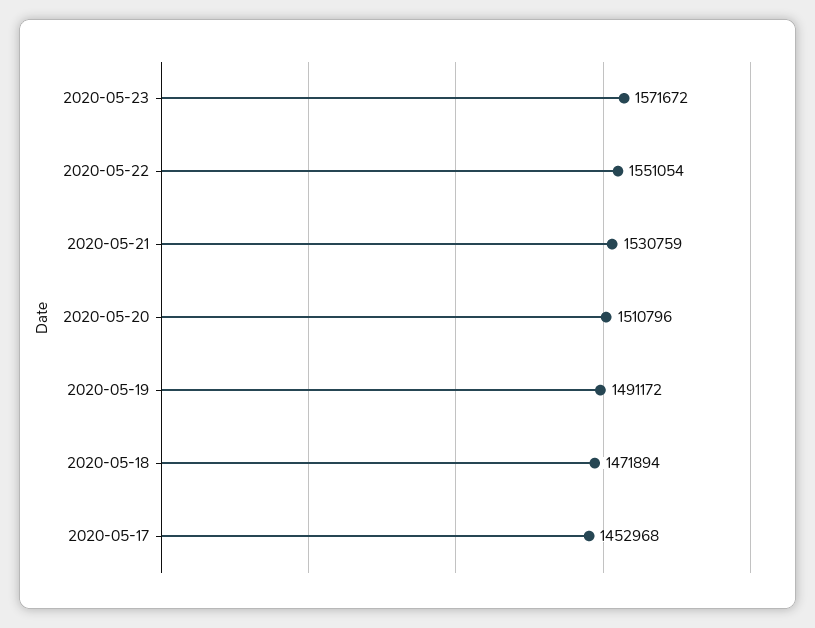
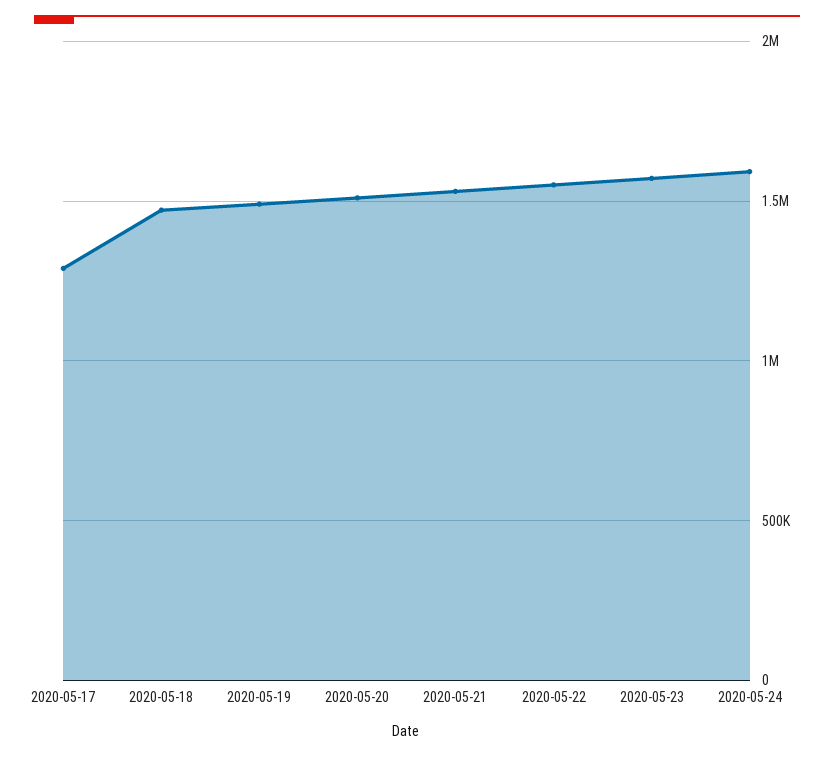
2020-05-17: 1452968 -> 1300000
2020-05-24: none -> 1600000

